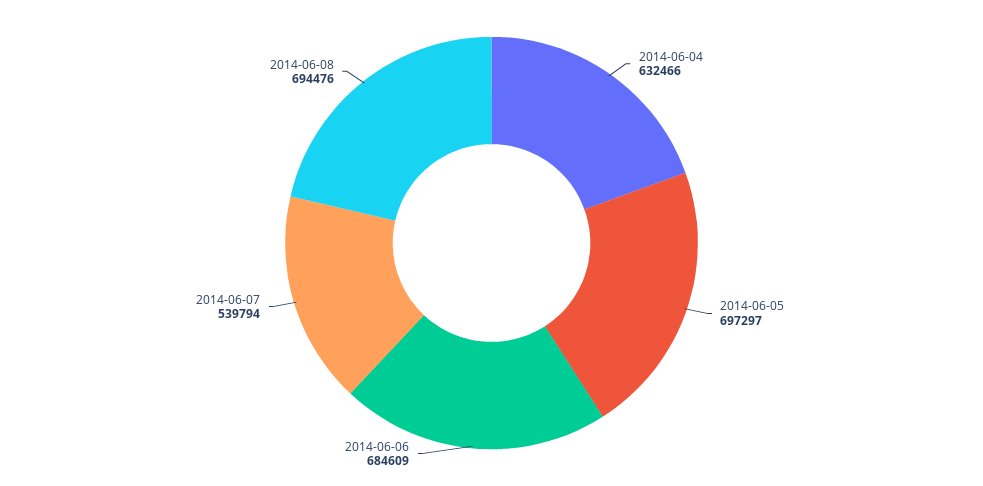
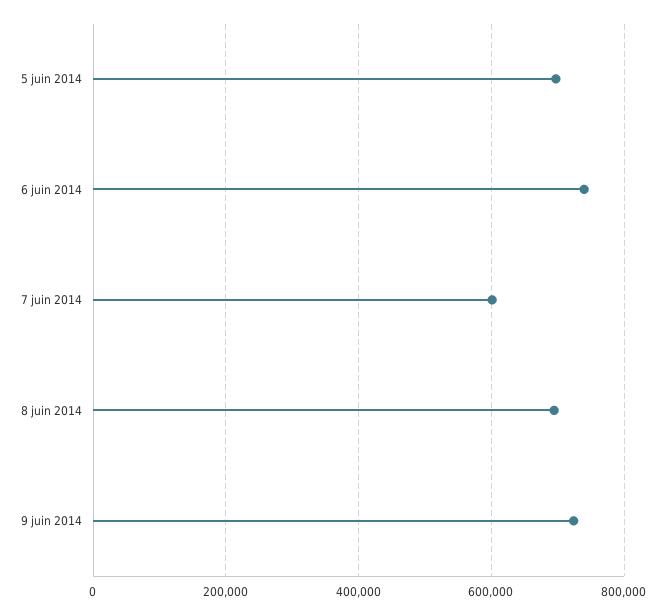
2014-06-04: 632466 -> none
2014-06-06: 684609 -> 740000
2014-06-07: 539794 -> 600000
9 juin 2014: none -> 720000

